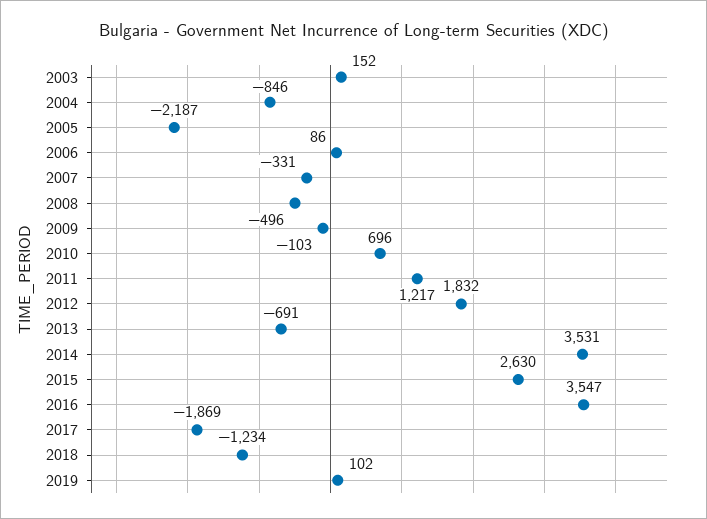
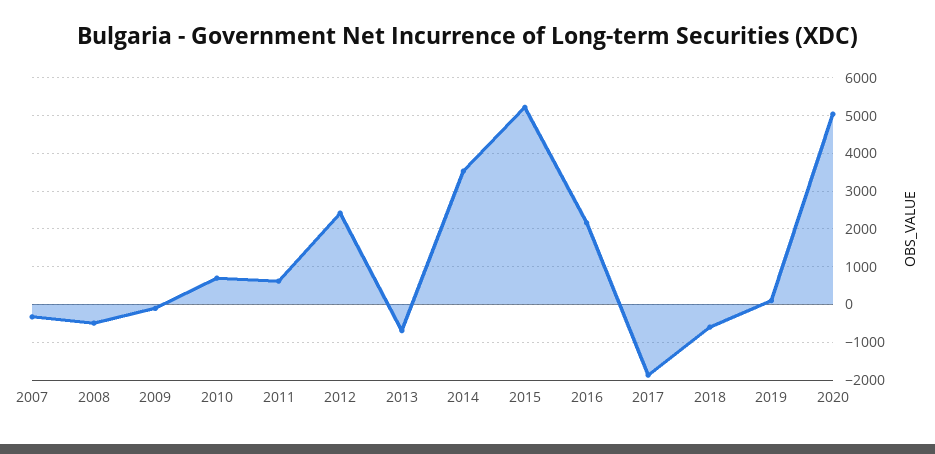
2003: 152 -> none
2004: -846 -> none
2005: -2187 -> none
2006: 86 -> none
2011: 1217 -> 600
2012: 1832 -> 2400
2015: 2630 -> 5200
2016: 3547 -> 2200
2018: -1234 -> -600
2020: none -> 5000

